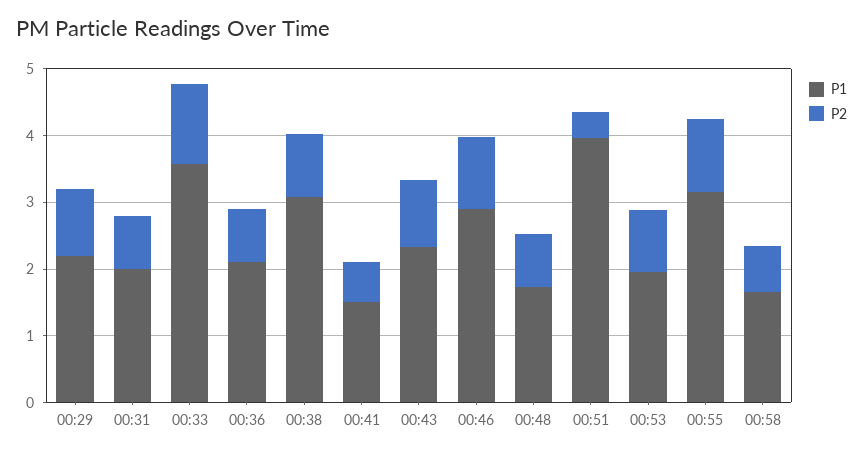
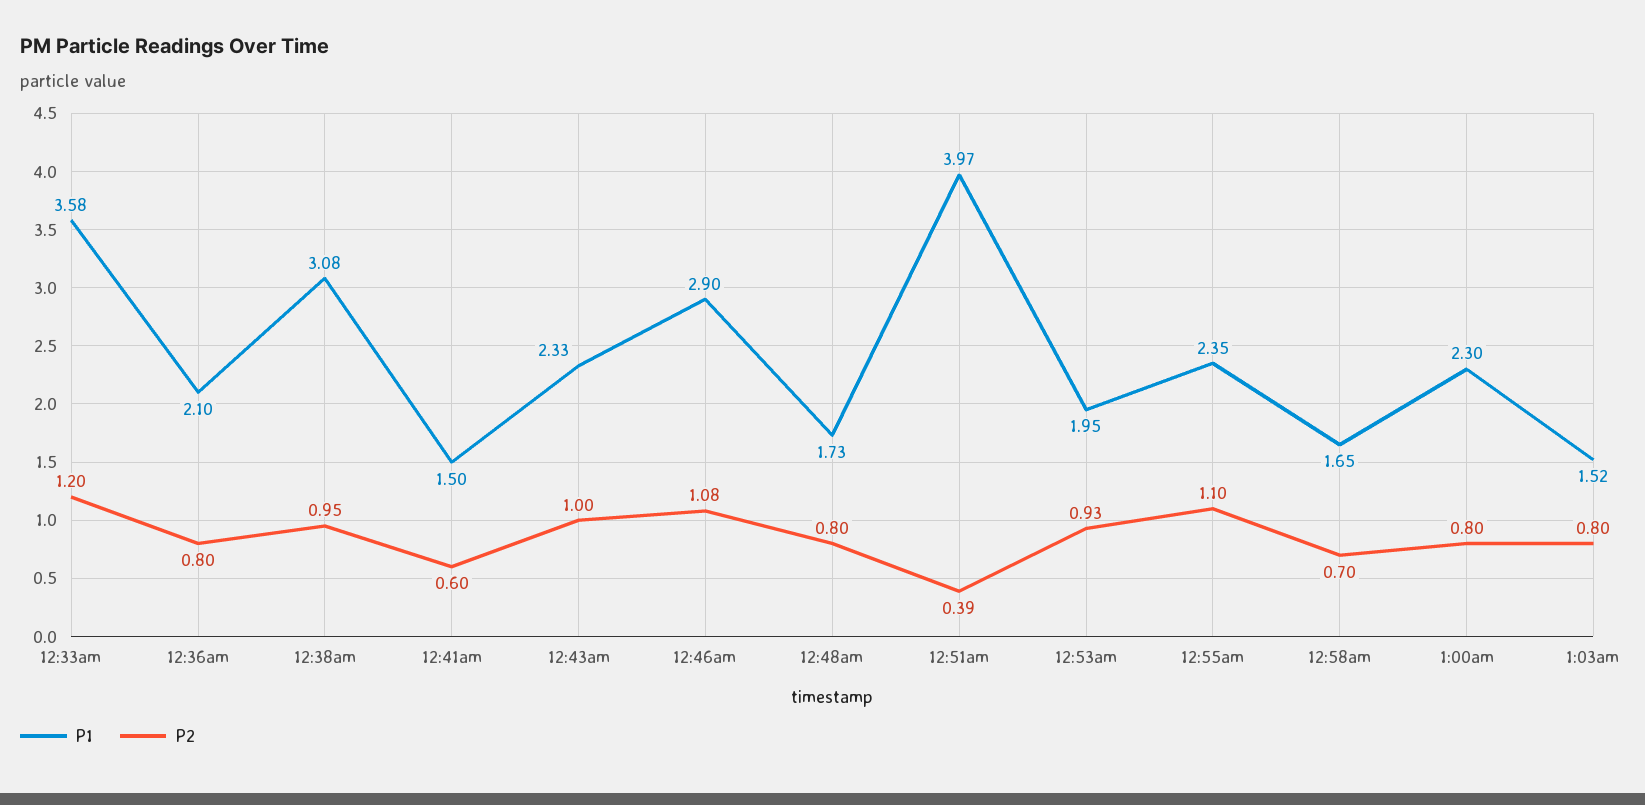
P1, 00:29: 2.2 -> none
P2, 00:29: 1 -> none
P1, 00:31: 2 -> none
P2, 00:31: 0.8 -> none
P1, 00:55: 3.2 -> 2.35
P1, 1:00am: none -> 2.3
P2, 1:00am: none -> 0.8
P1, 1:03am: none -> 1.52
P2, 1:03am: none -> 0.8

